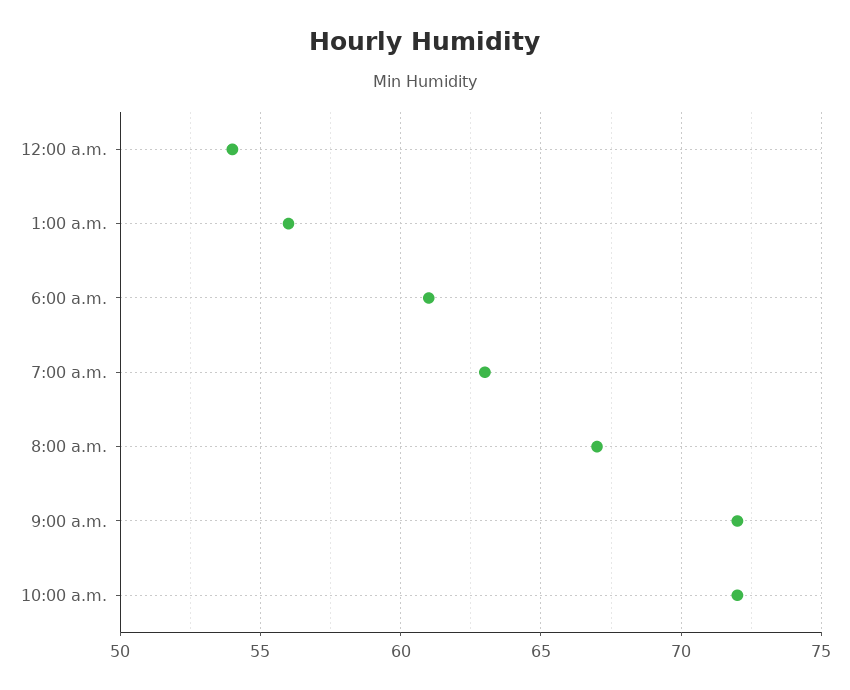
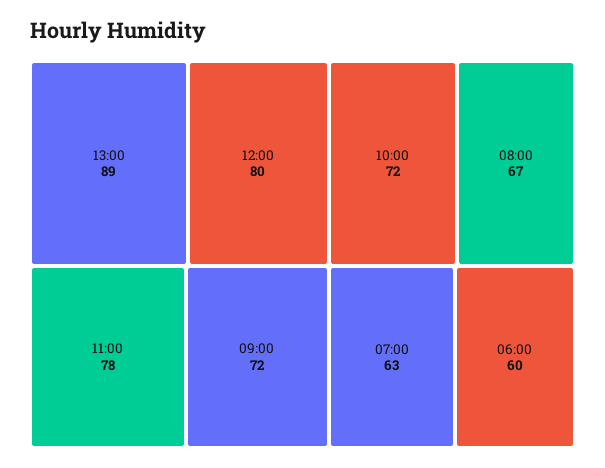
12:00 a.m.: 54 -> none
1:00 a.m.: 56 -> none
6:00 a.m.: 61 -> 60
13:00: none -> 89
12:00: none -> 80
11:00: none -> 78

